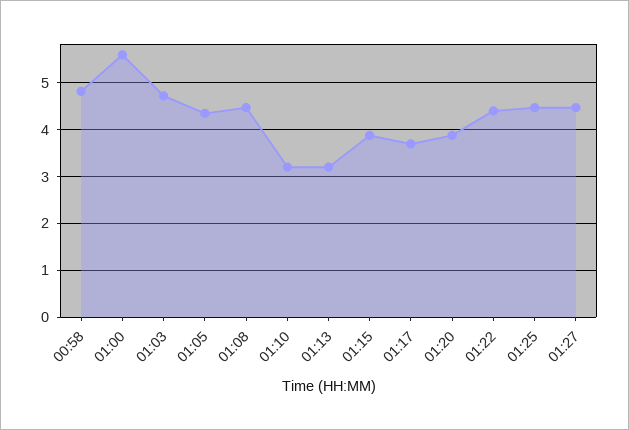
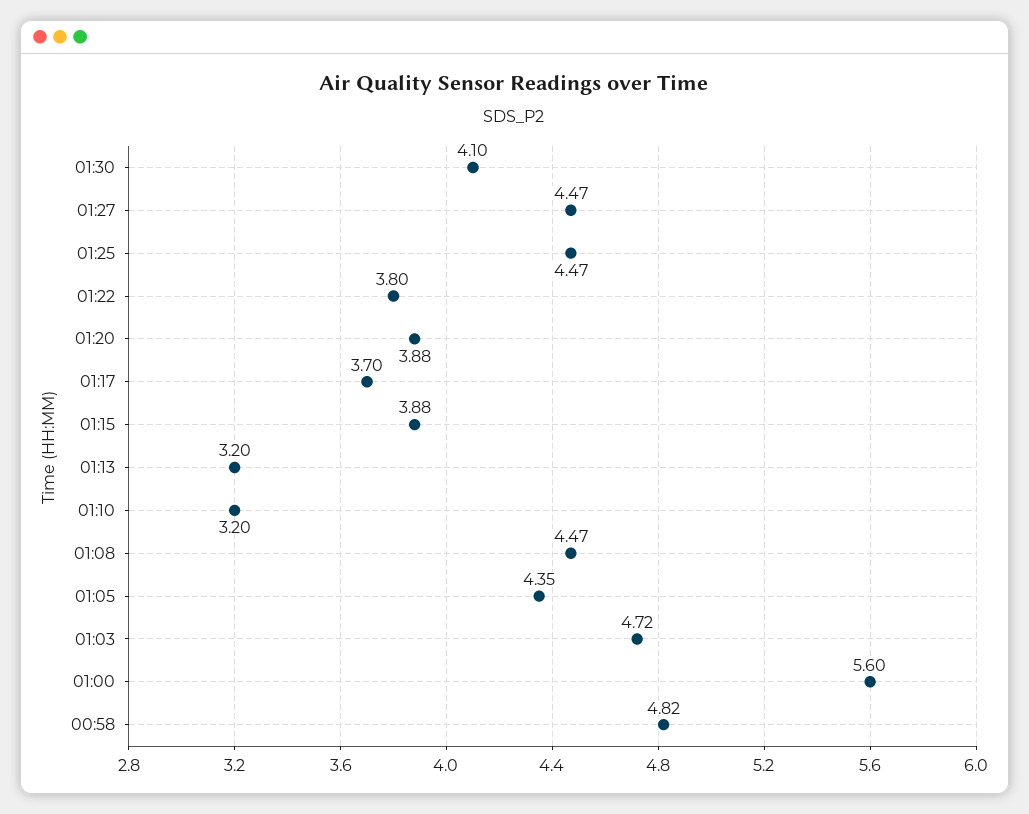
01:22: 4.4 -> 3.8
01:30: none -> 4.1

